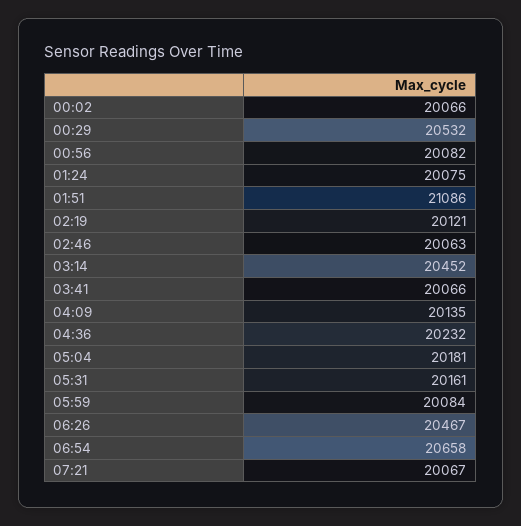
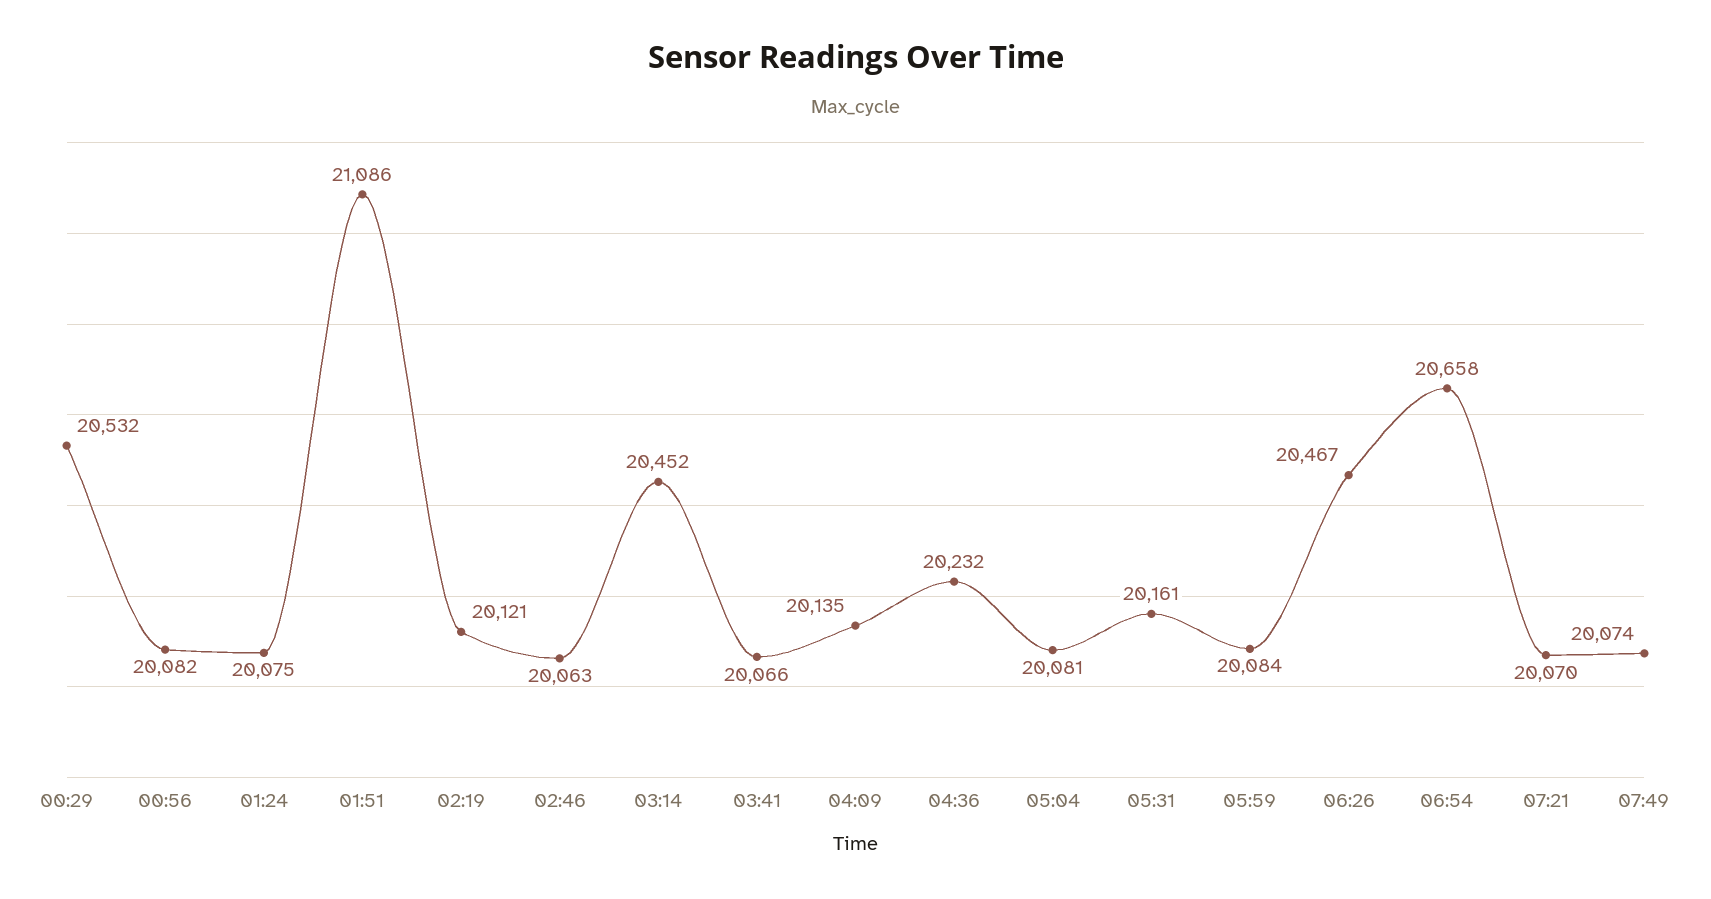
00:02: 20066 -> none
05:04: 20181 -> 20081
07:21: 20067 -> 20070
07:49: none -> 20074

